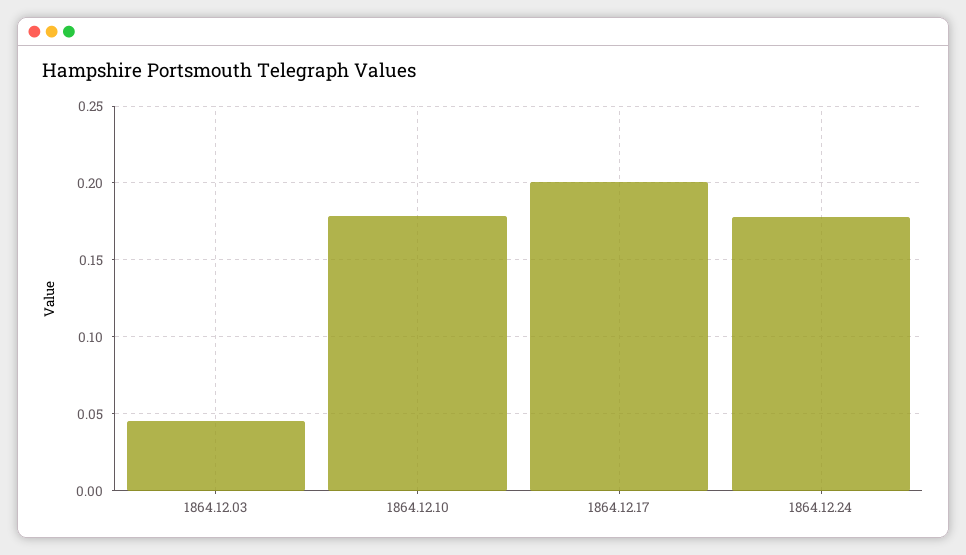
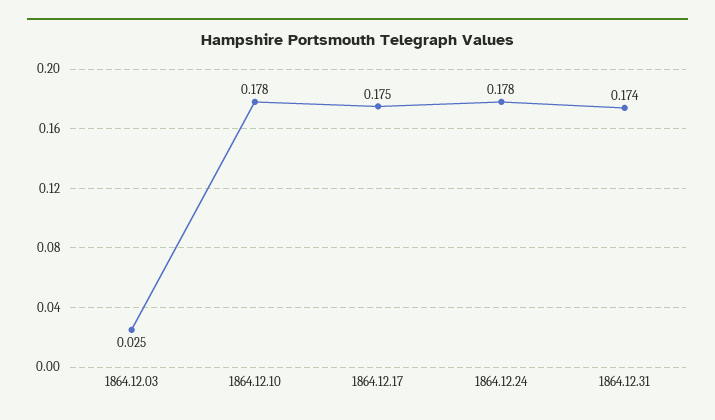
1864.12.03: 0.045 -> 0.025
1864.12.17: 0.2 -> 0.175
1864.12.31: none -> 0.174

